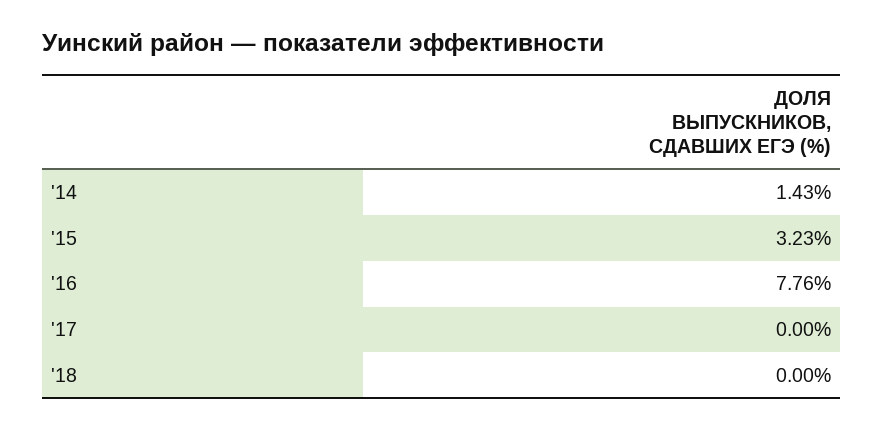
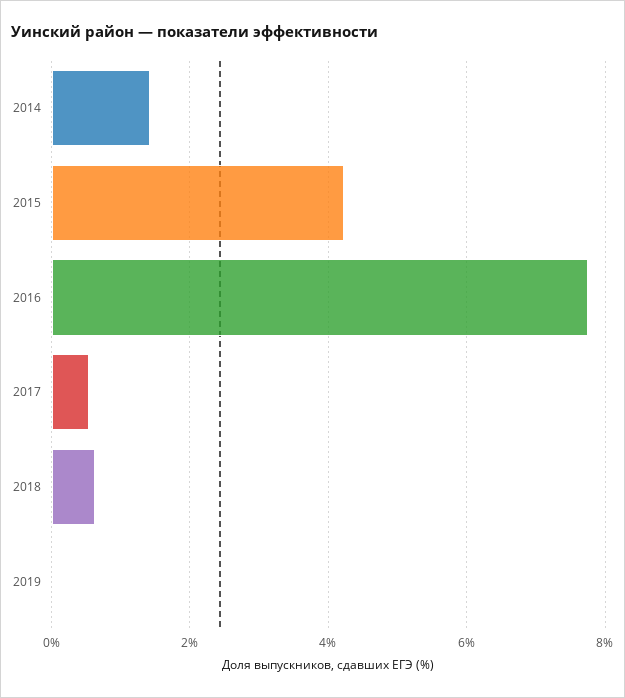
'15: 3.23 -> 4.2
'17: 0 -> 0.6
'18: 0 -> 0.6
2019: none -> 0

